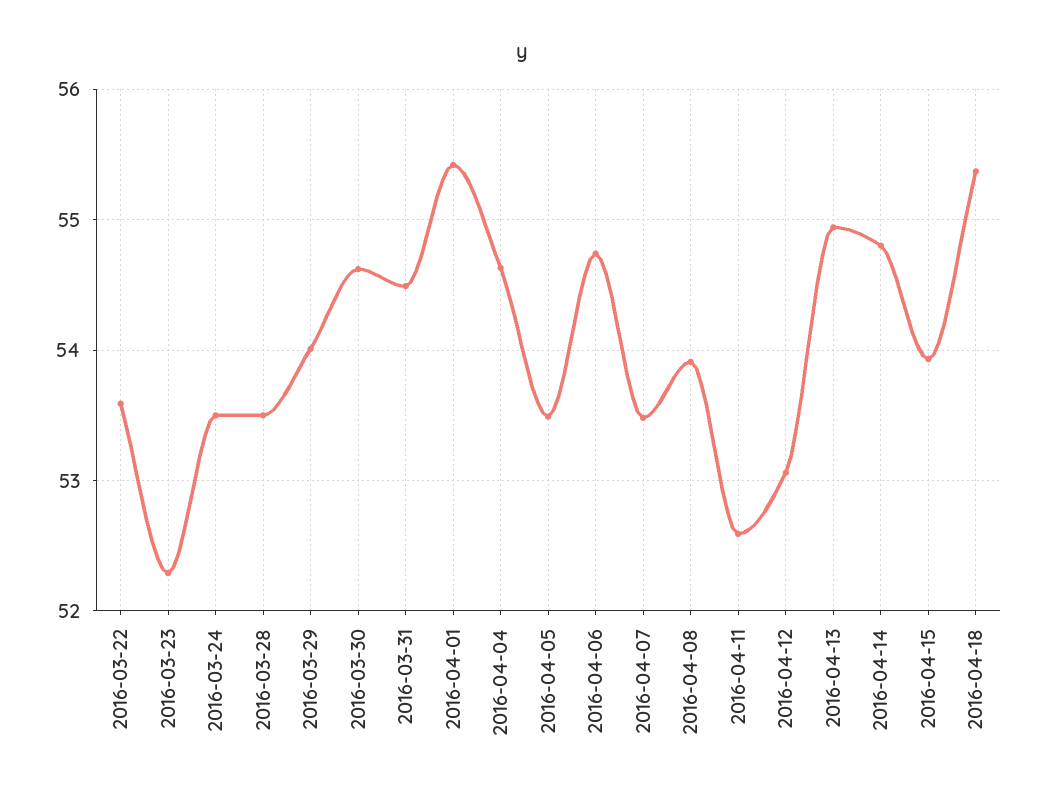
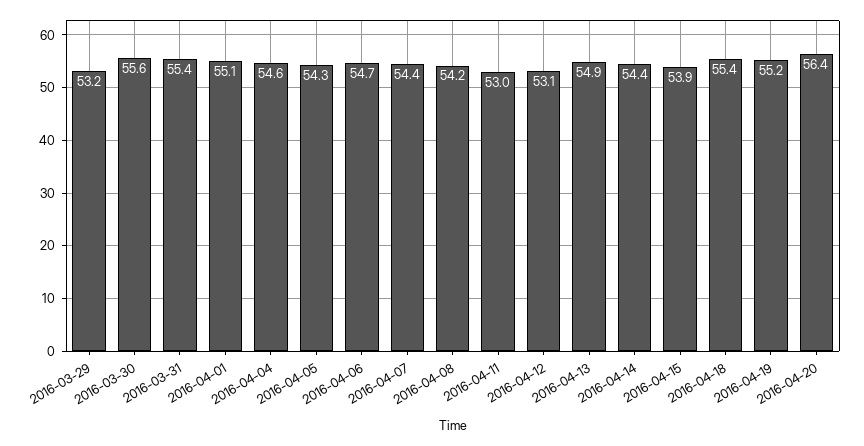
2016-03-22: 53.6 -> none
2016-03-23: 52.3 -> none
2016-03-24: 53.5 -> none
2016-03-28: 53.5 -> none
2016-03-29: 54 -> 53.2
2016-03-30: 54.6 -> 55.6
2016-03-31: 54.5 -> 55.4
2016-04-01: 55.4 -> 55.1
2016-04-05: 53.5 -> 54.3
2016-04-07: 53.5 -> 54.4
2016-04-08: 53.9 -> 54.2
2016-04-11: 52.6 -> 53
2016-04-14: 54.8 -> 54.4
2016-04-19: none -> 55.2
2016-04-20: none -> 56.4

